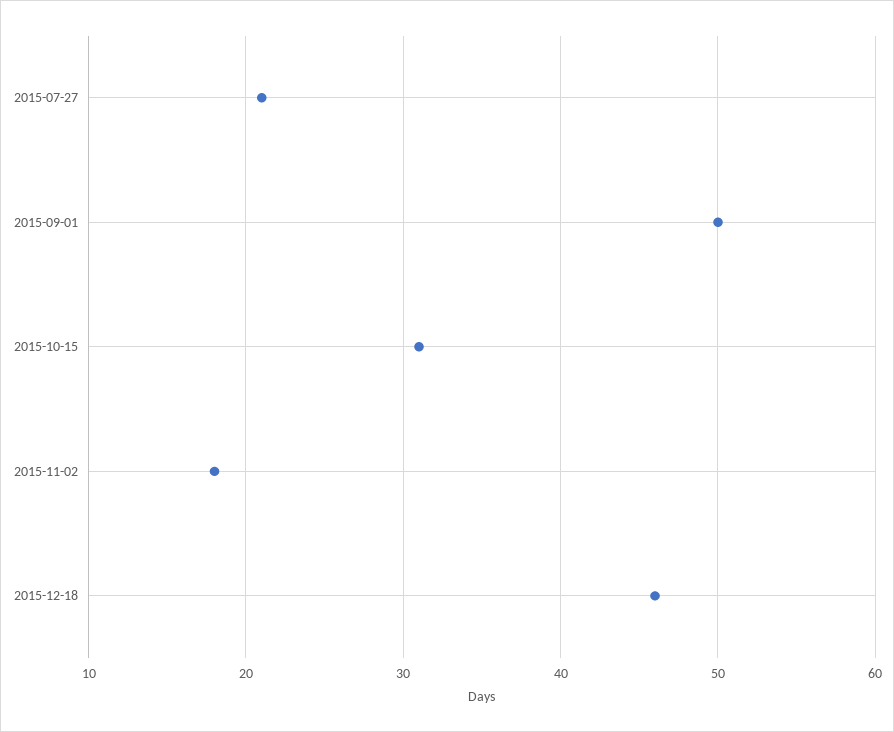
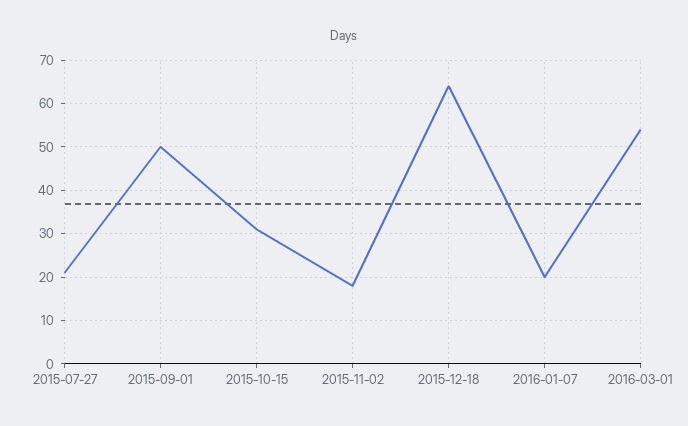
2015-12-18: 46 -> 65
2016-01-07: none -> 20
2016-03-01: none -> 55

